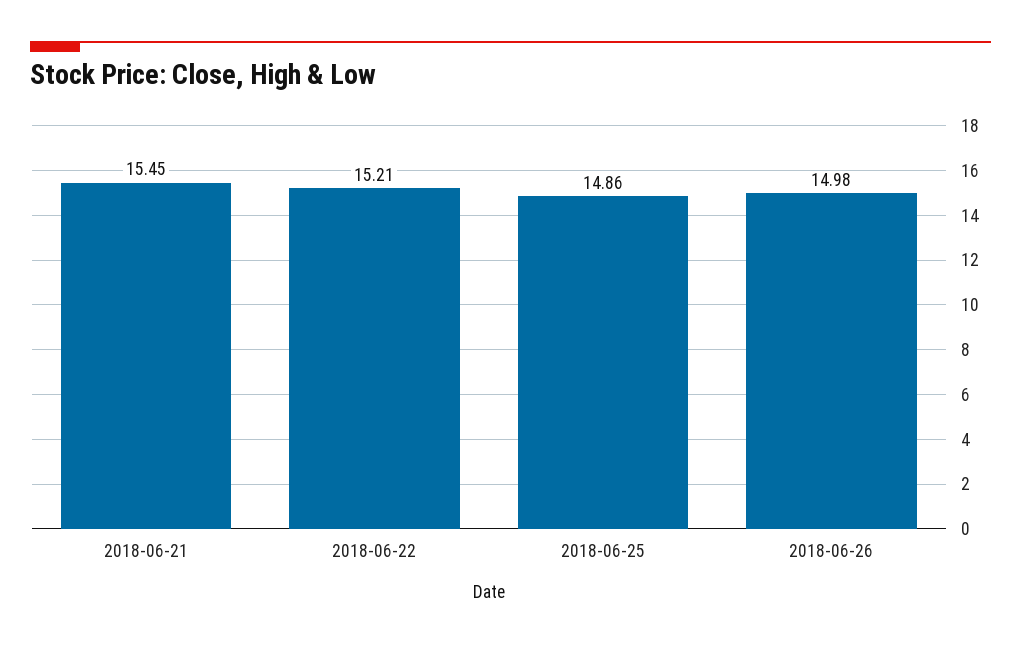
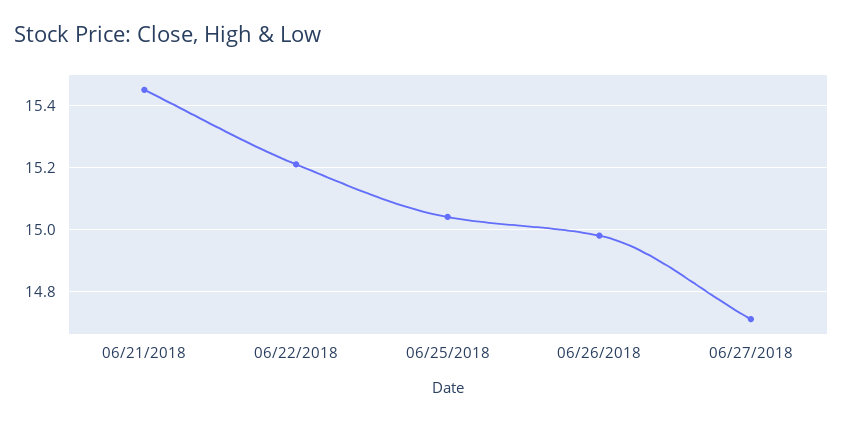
2018-06-25: 14.86 -> 15.05
06/27/2018: none -> 14.7

